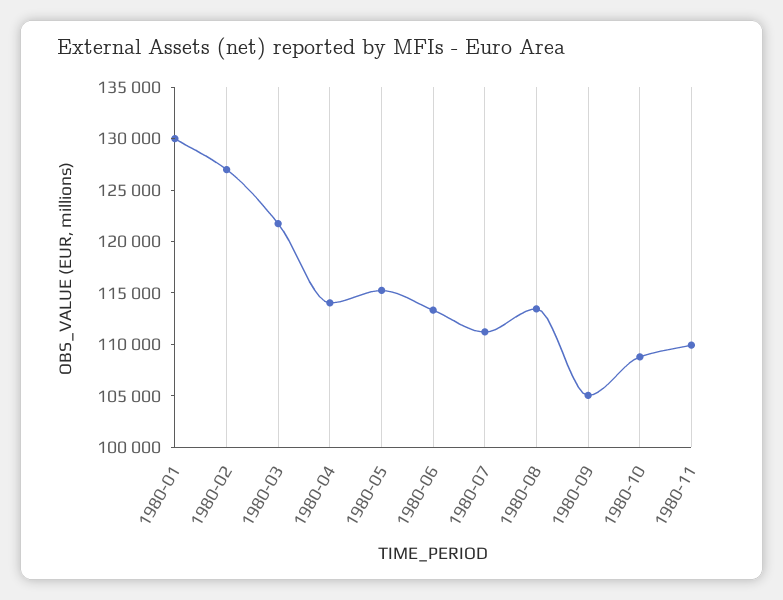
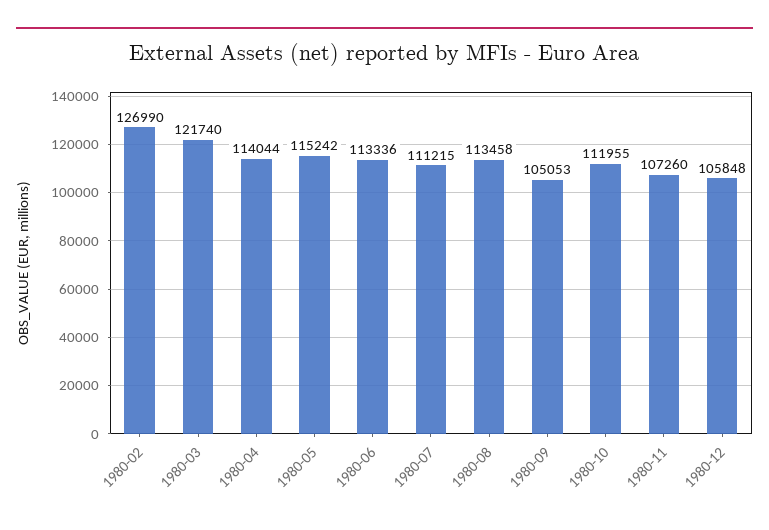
1980-01: 130000 -> none
1980-10: 109000 -> 111955
1980-11: 110000 -> 107260
1980-12: none -> 105848

